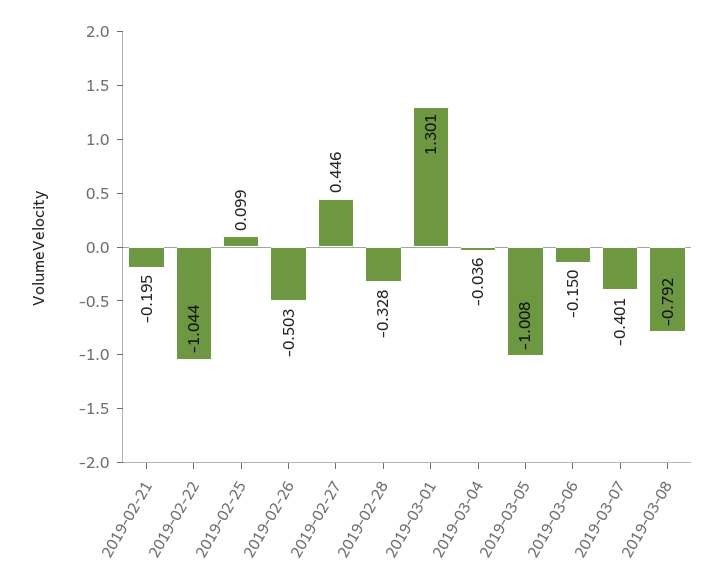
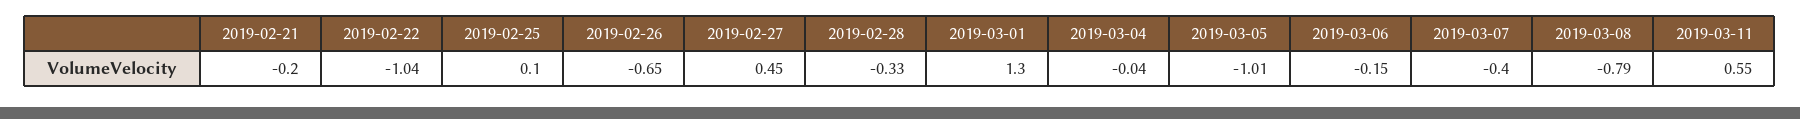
2019-02-26: -0.503 -> -0.65
2019-03-11: none -> 0.55

